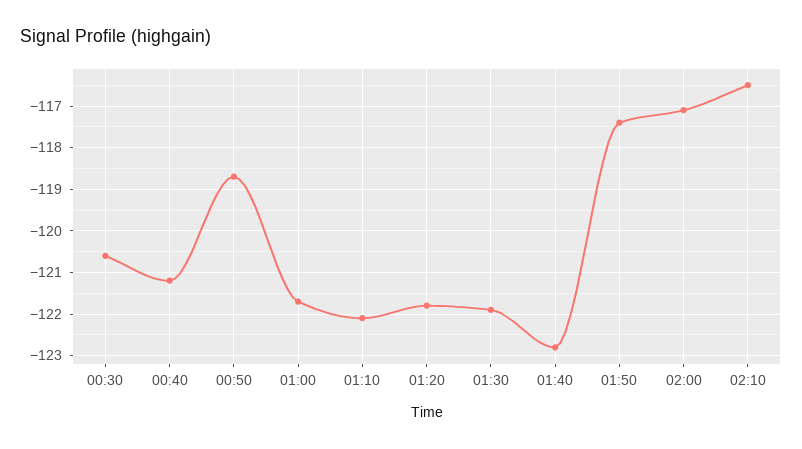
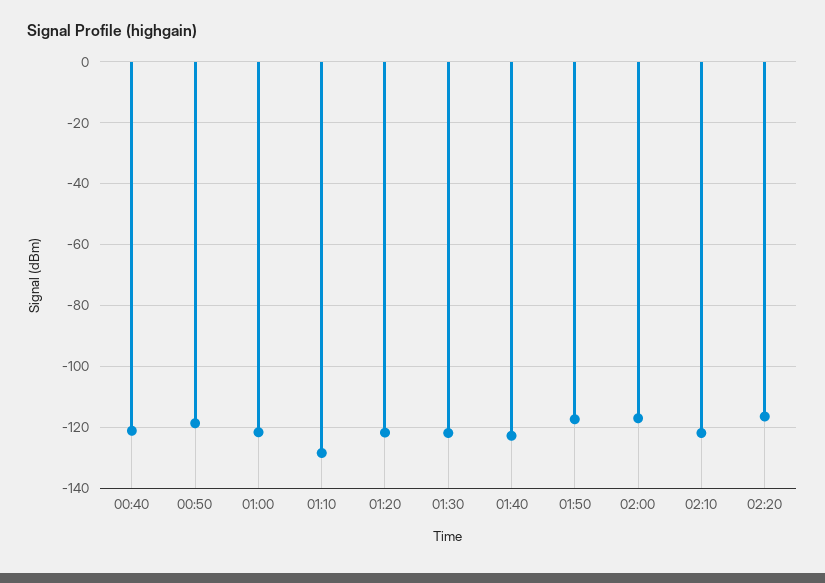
00:30: -120.5 -> none
01:10: -122 -> -128
02:10: -116.5 -> -122
02:20: none -> -116

